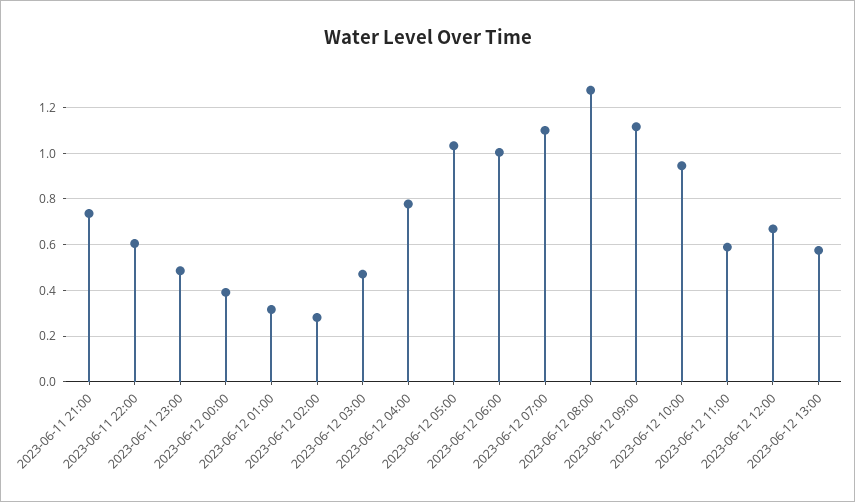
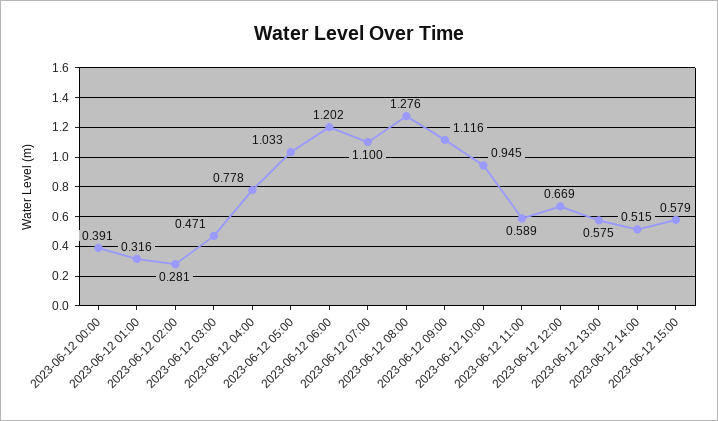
2023-06-11 21:00: 0.75 -> none
2023-06-11 22:00: 0.6 -> none
2023-06-11 23:00: 0.5 -> none
2023-06-12 06:00: 1 -> 1.202
2023-06-12 14:00: none -> 0.515
2023-06-12 15:00: none -> 0.579

